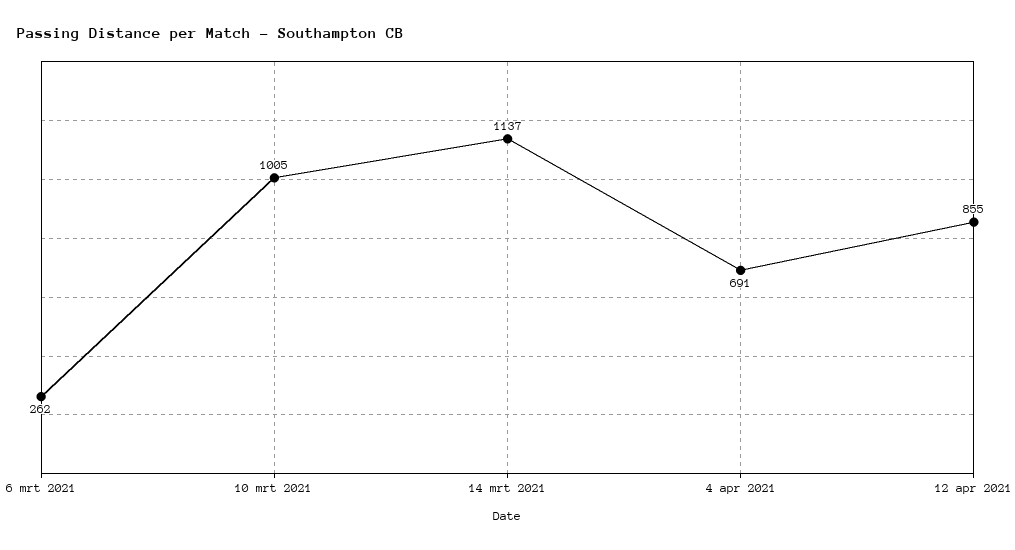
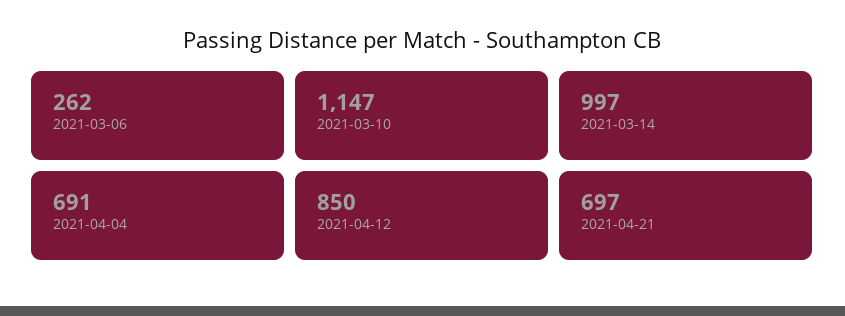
10 mrt 2021: 1005 -> 1147
14 mrt 2021: 1137 -> 997
12 apr 2021: 855 -> 850
2021-04-21: none -> 697

